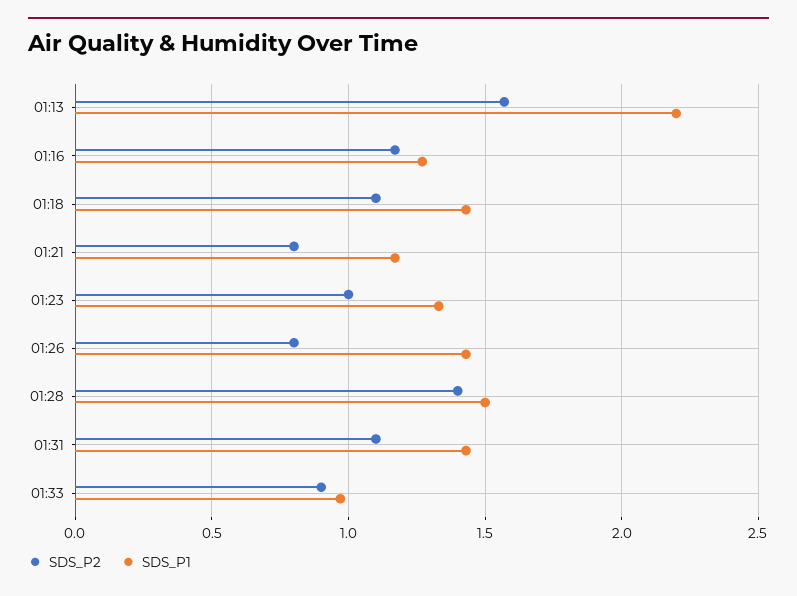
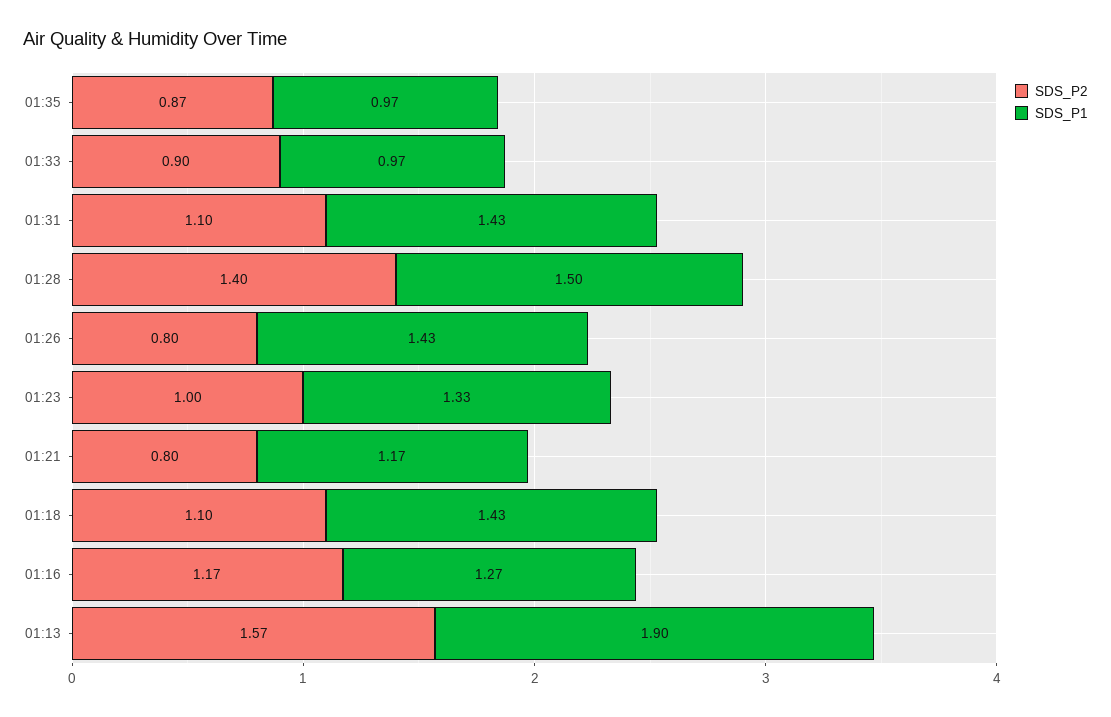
SDS_P1, 01:13: 2.2 -> 1.9
SDS_P2, 01:35: none -> 0.87
SDS_P1, 01:35: none -> 0.97

